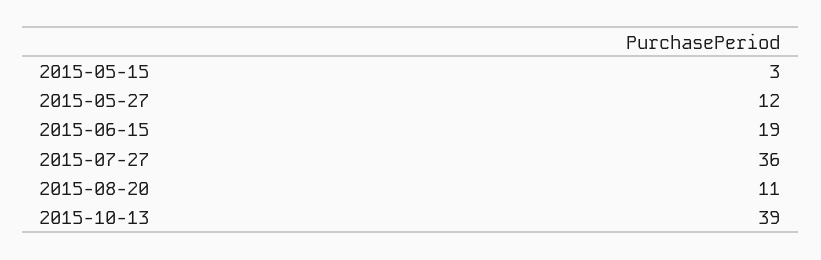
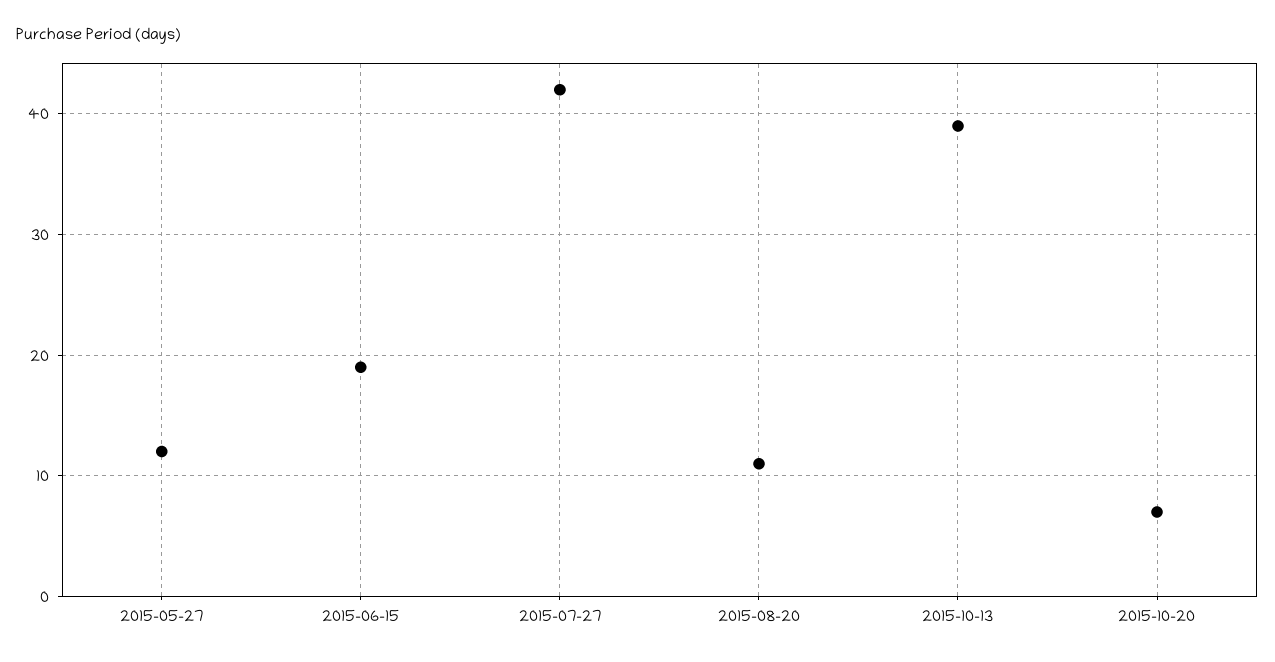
2015-05-15: 3 -> none
2015-07-27: 36 -> 42
2015-10-20: none -> 7

